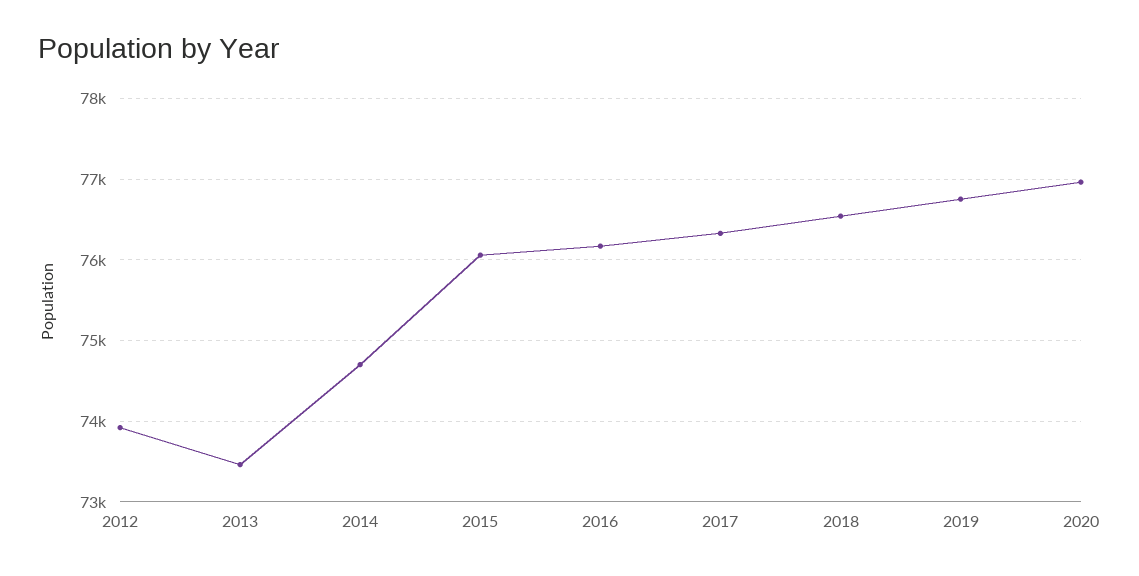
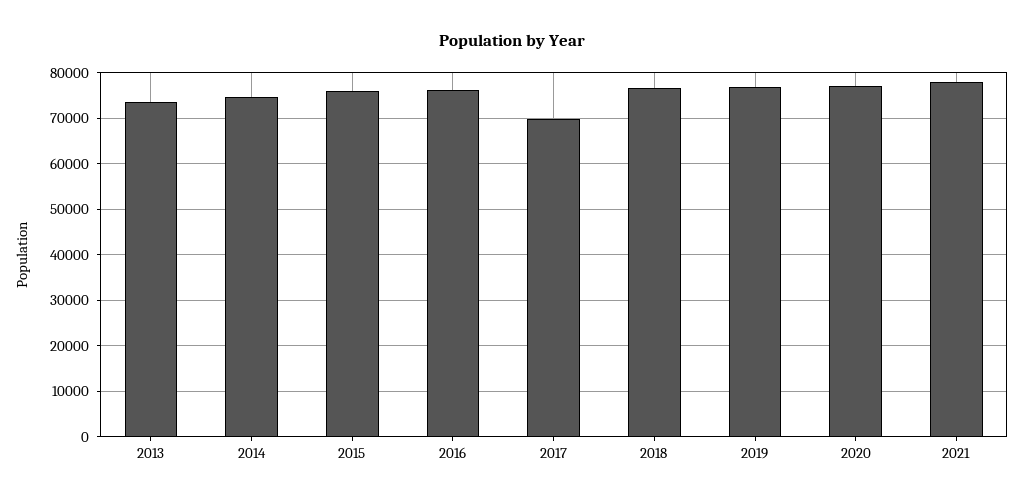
2012: 73900 -> none
2017: 76300 -> 70000
2021: none -> 78000

